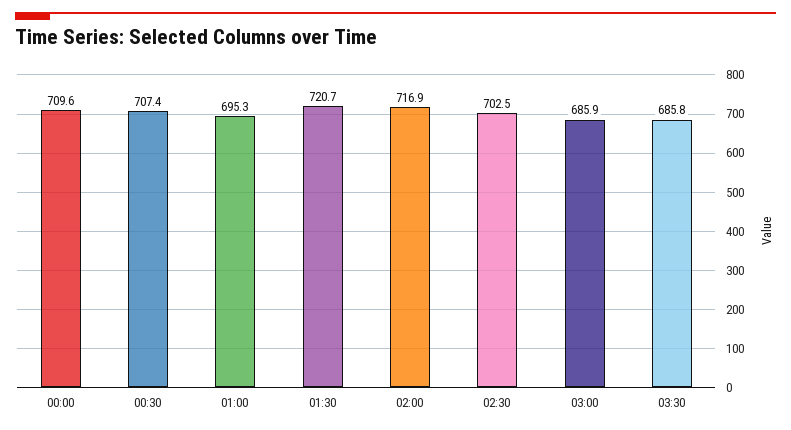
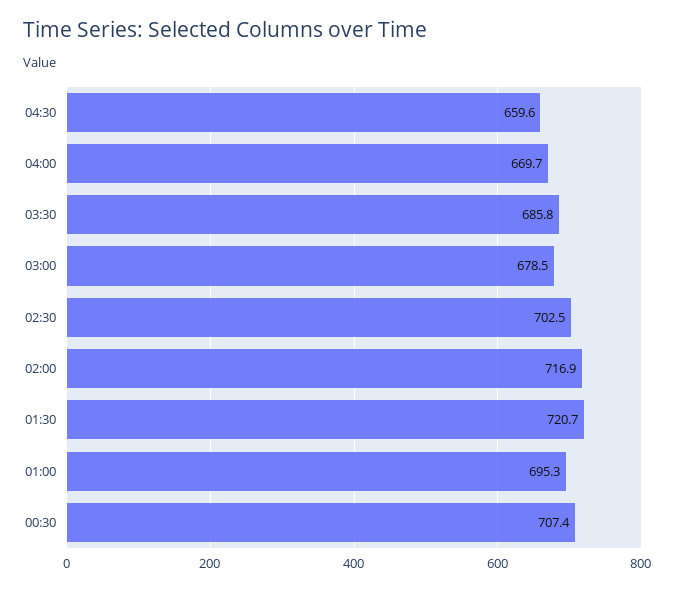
00:00: 709.6 -> none
03:00: 685.9 -> 678.5
04:30: none -> 659.6
04:00: none -> 669.7

